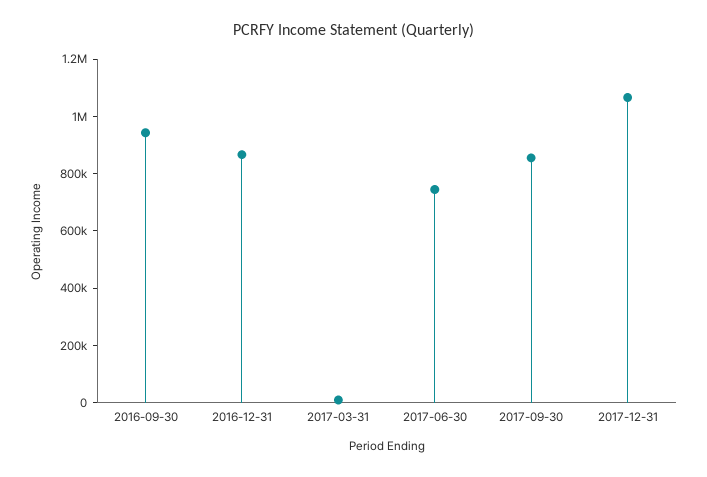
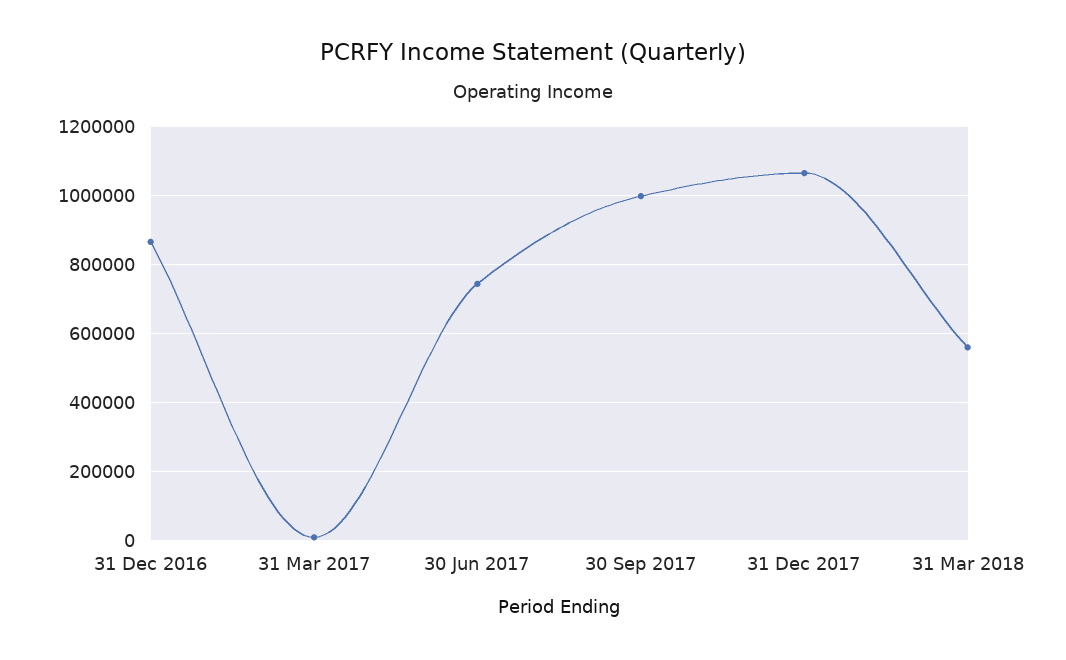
2016-09-30: 950000 -> none
2017-09-30: 850000 -> 1000000
31 Mar 2018: none -> 560000

